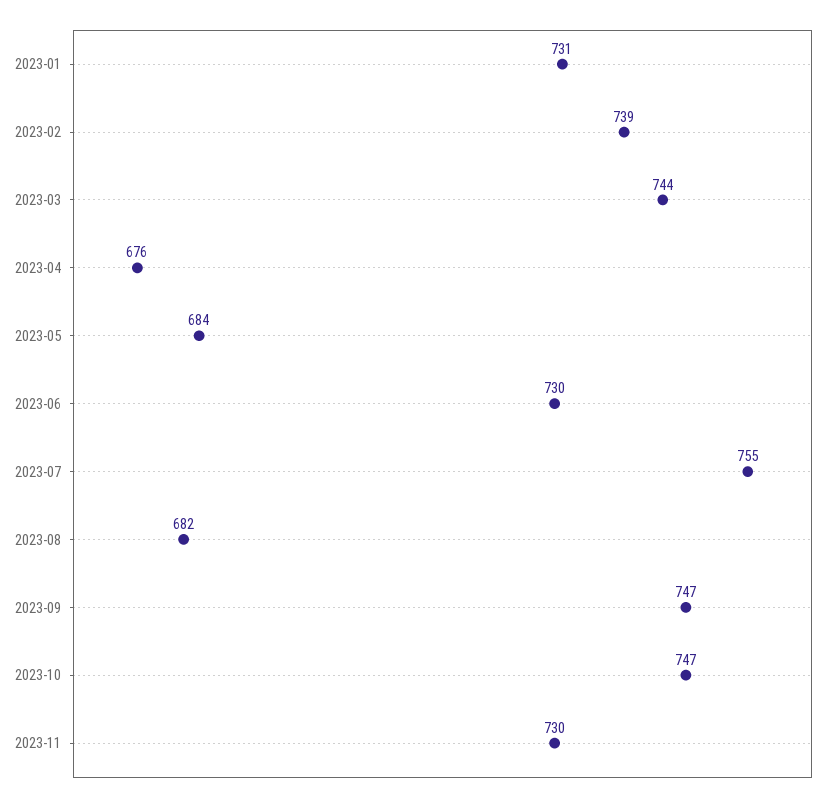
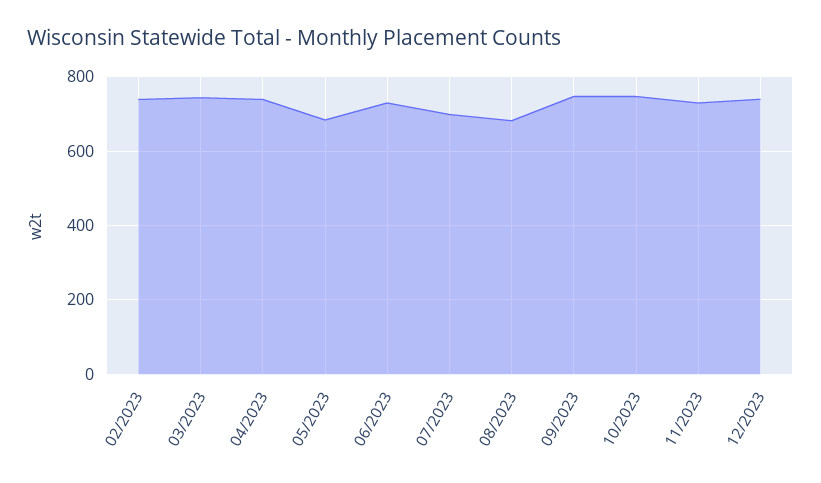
2023-01: 731 -> none
2023-04: 676 -> 740
2023-07: 755 -> 700
12/2023: none -> 740

